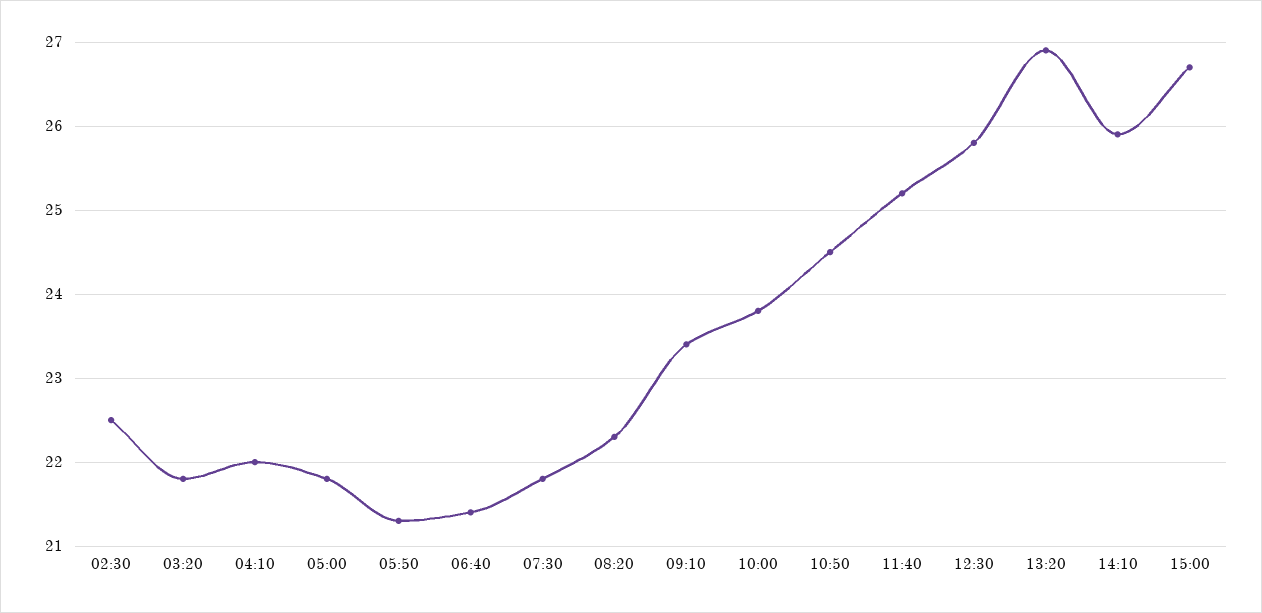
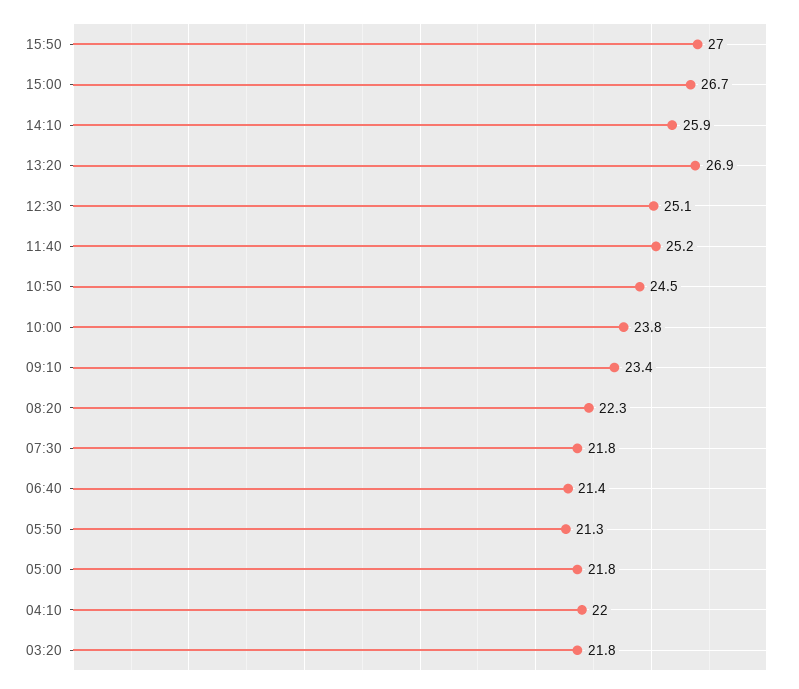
02:30: 22.5 -> none
12:30: 25.8 -> 25.1
15:50: none -> 27

